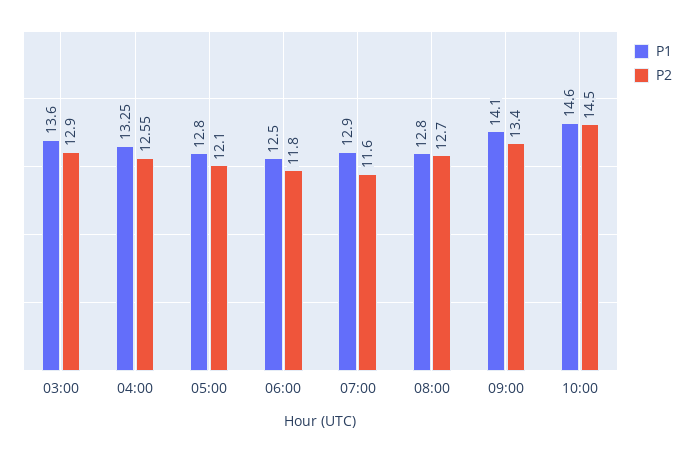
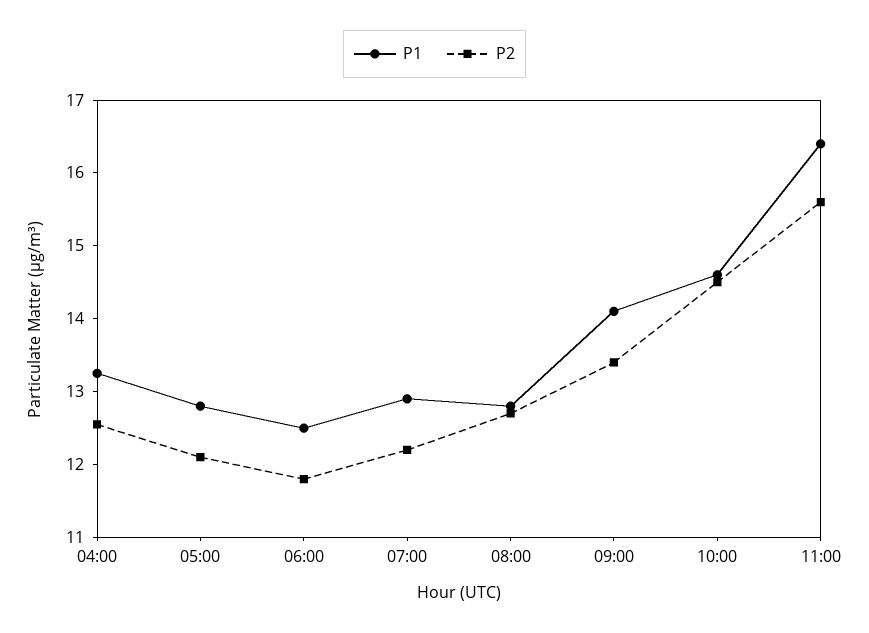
P1, 03:00: 13.6 -> none
P2, 03:00: 12.9 -> none
P2, 07:00: 11.6 -> 12.2
P1, 11:00: none -> 16.4
P2, 11:00: none -> 15.6

